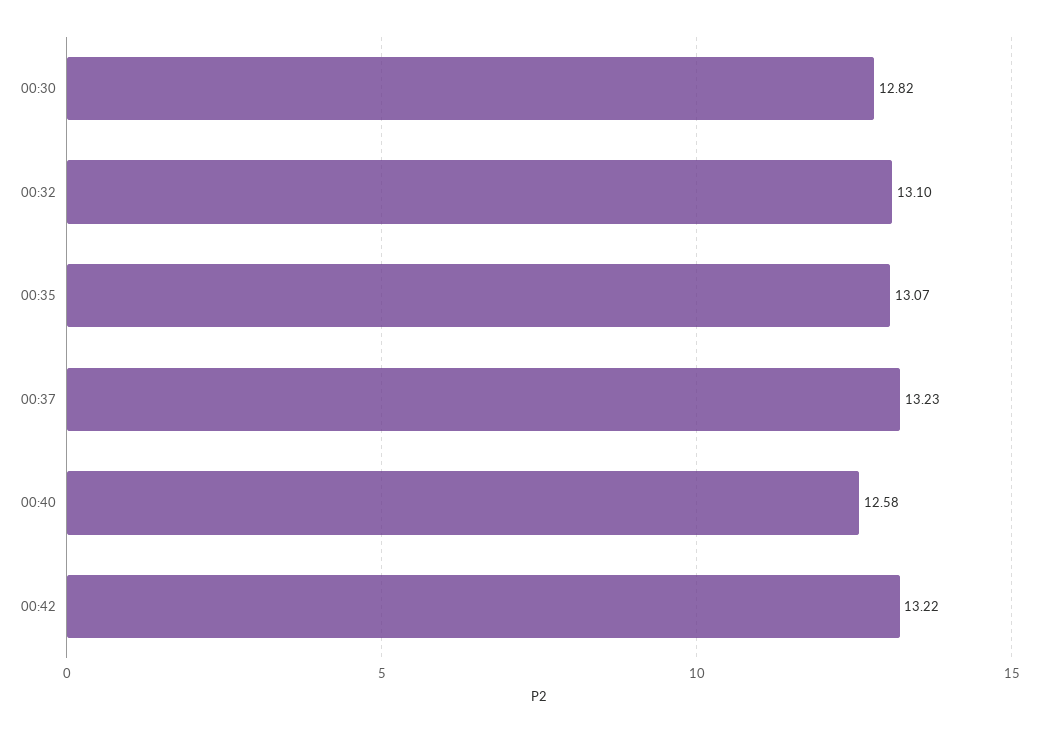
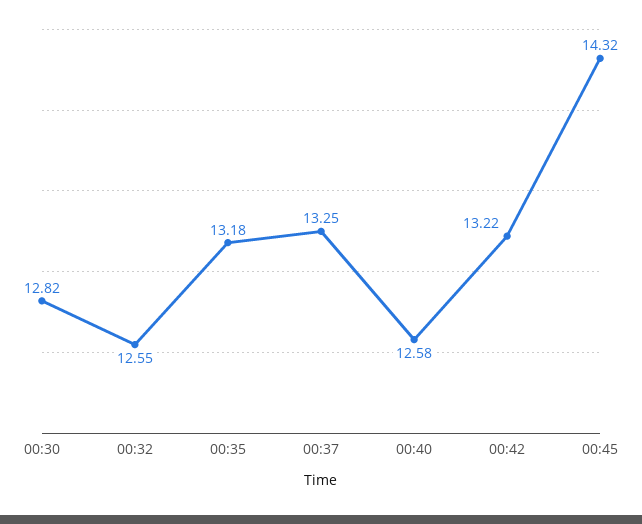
00:32: 13.1 -> 12.55
00:35: 13.07 -> 13.18
00:37: 13.23 -> 13.25
00:45: none -> 14.32

